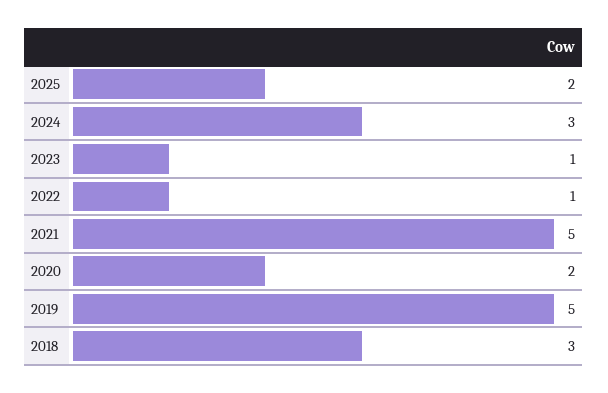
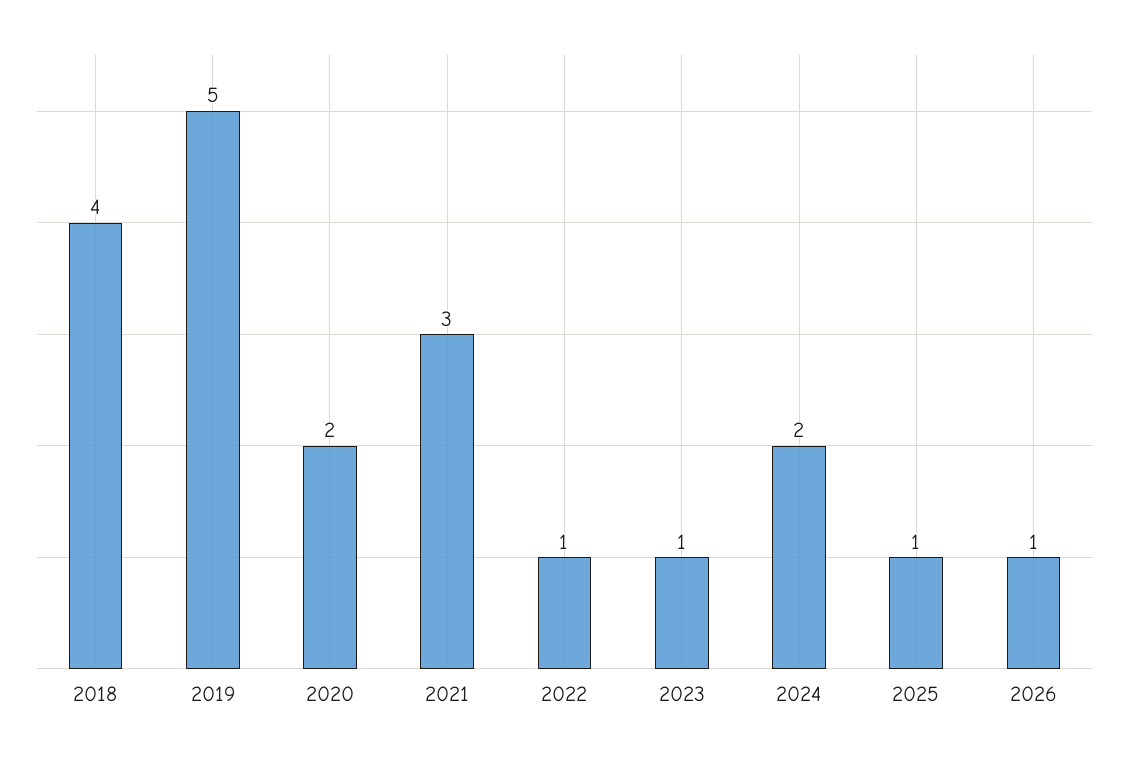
2025: 2 -> 1
2024: 3 -> 2
2021: 5 -> 3
2018: 3 -> 4
2026: none -> 1

